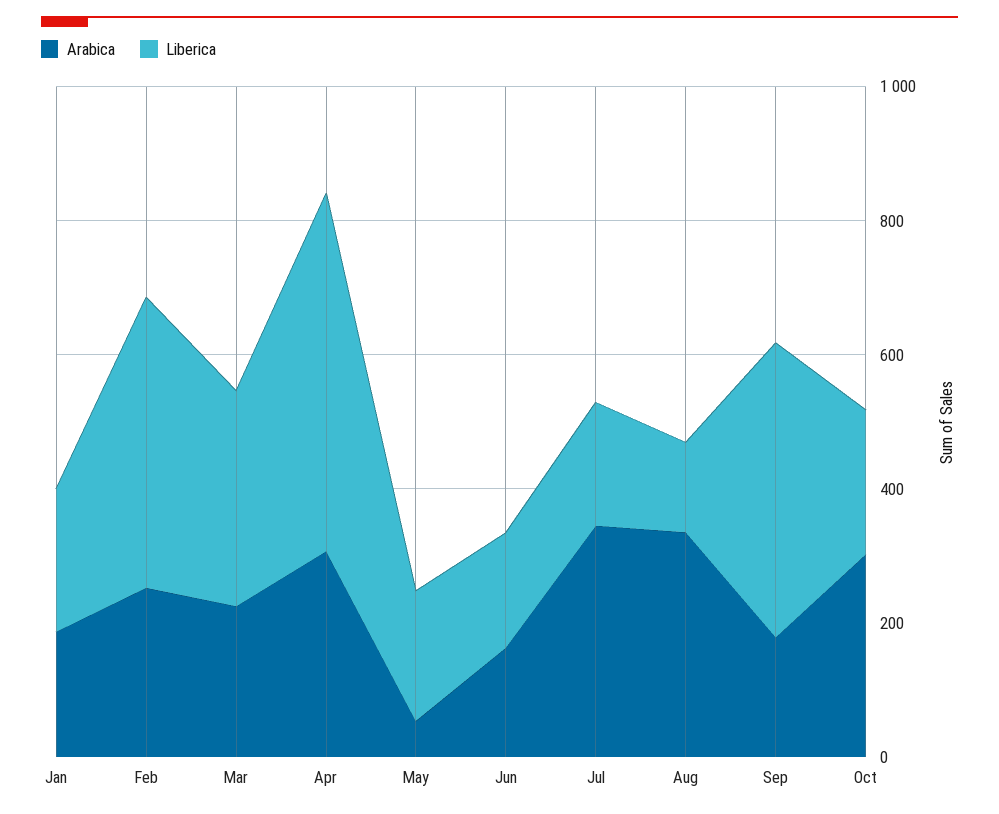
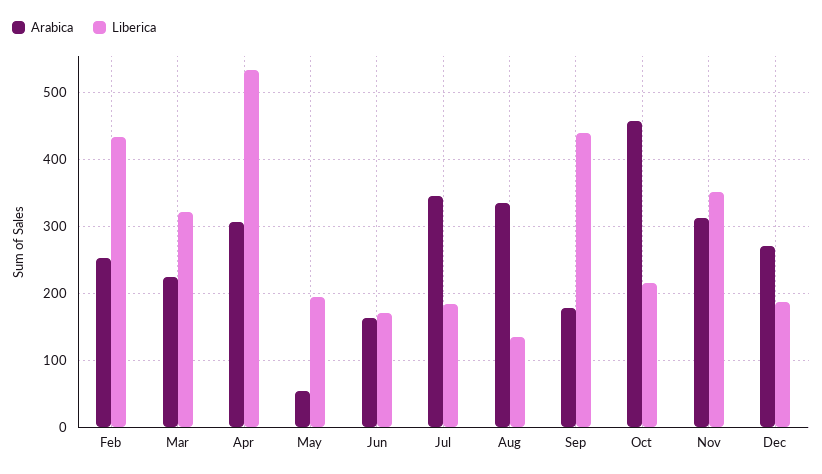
Arabica, Jan: 200 -> none
Liberica, Jan: 200 -> none
Arabica, Oct: 300 -> 460
Arabica, Nov: none -> 310
Liberica, Nov: none -> 350
Arabica, Dec: none -> 270
Liberica, Dec: none -> 190

